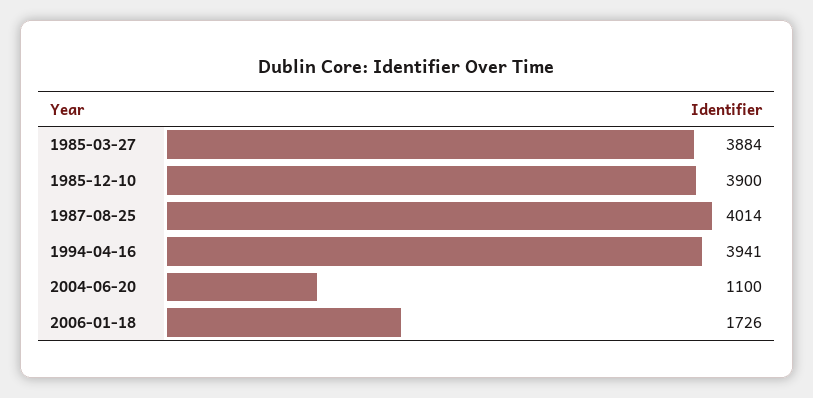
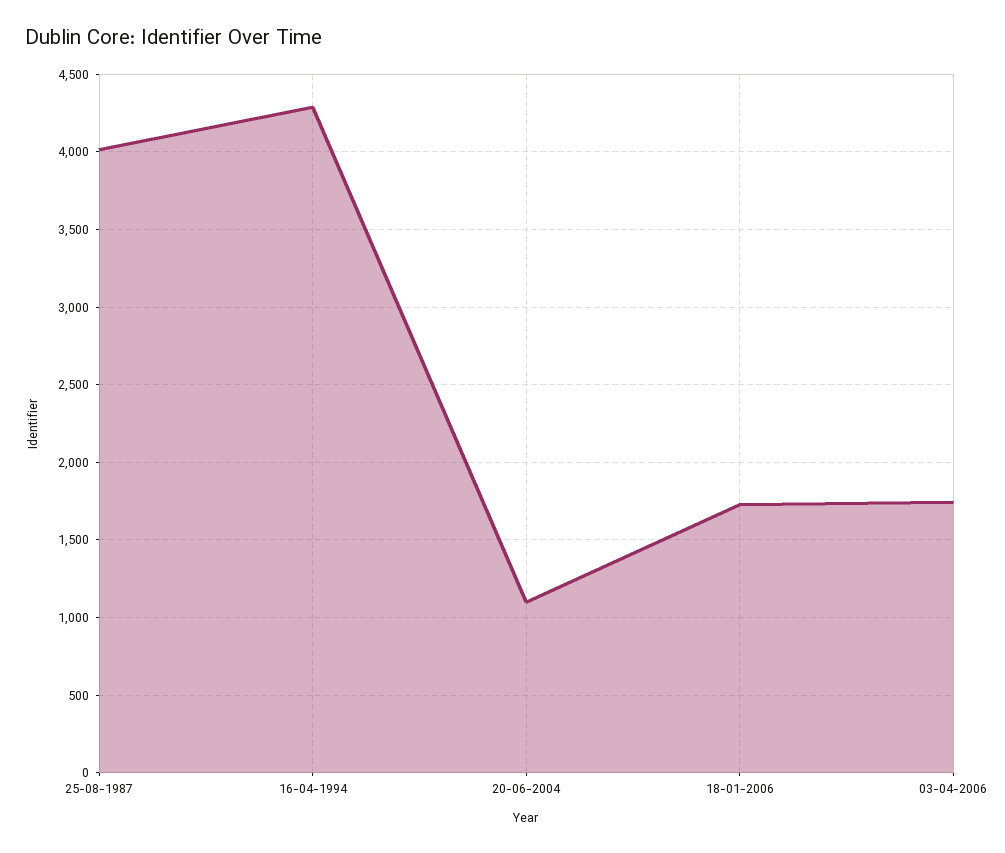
1985-03-27: 3884 -> none
1985-12-10: 3900 -> none
1994-04-16: 3941 -> 4300
03-04-2006: none -> 1750

